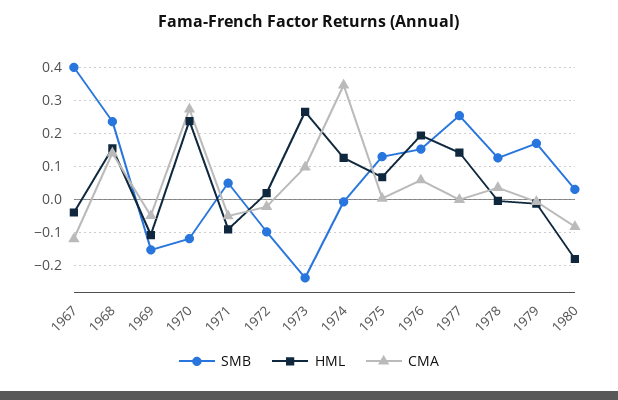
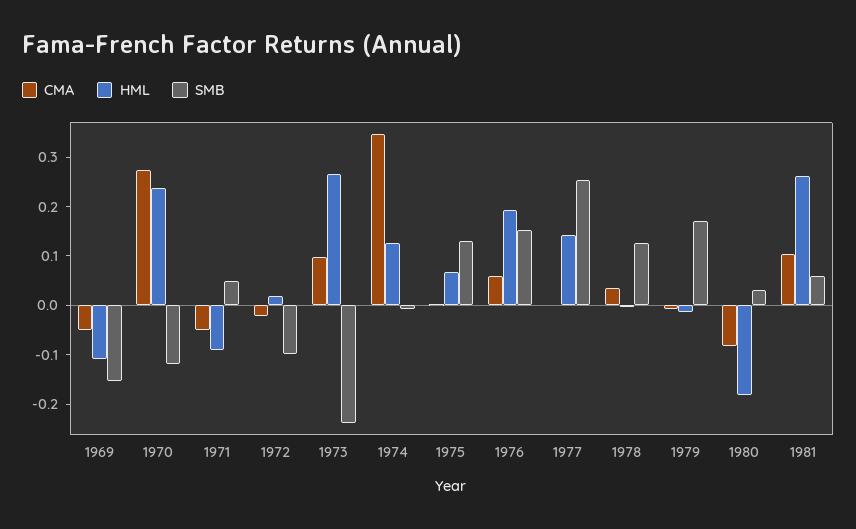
SMB, 1967: 0.4 -> none
HML, 1967: -0.04 -> none
CMA, 1967: -0.12 -> none
SMB, 1968: 0.24 -> none
HML, 1968: 0.16 -> none
CMA, 1968: 0.14 -> none
CMA, 1981: none -> 0.1
HML, 1981: none -> 0.26
SMB, 1981: none -> 0.06

